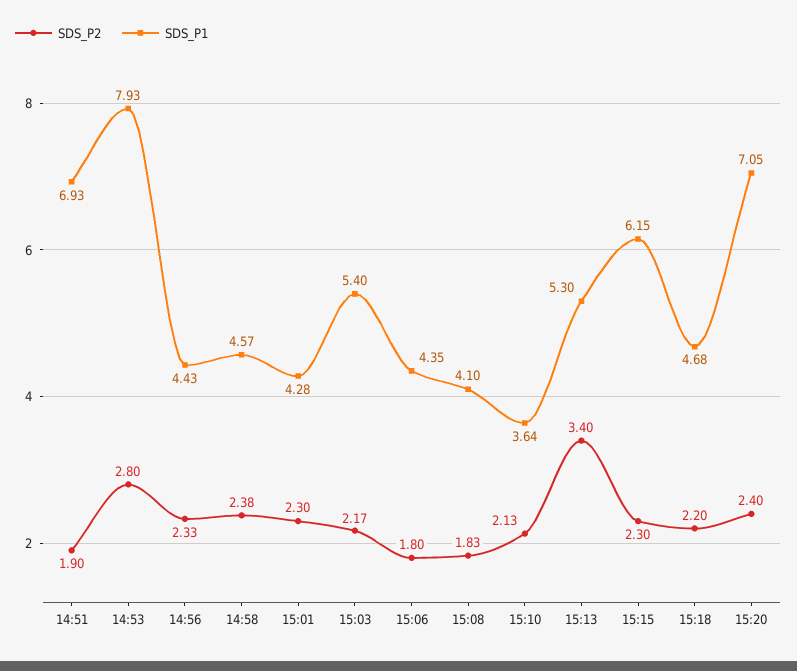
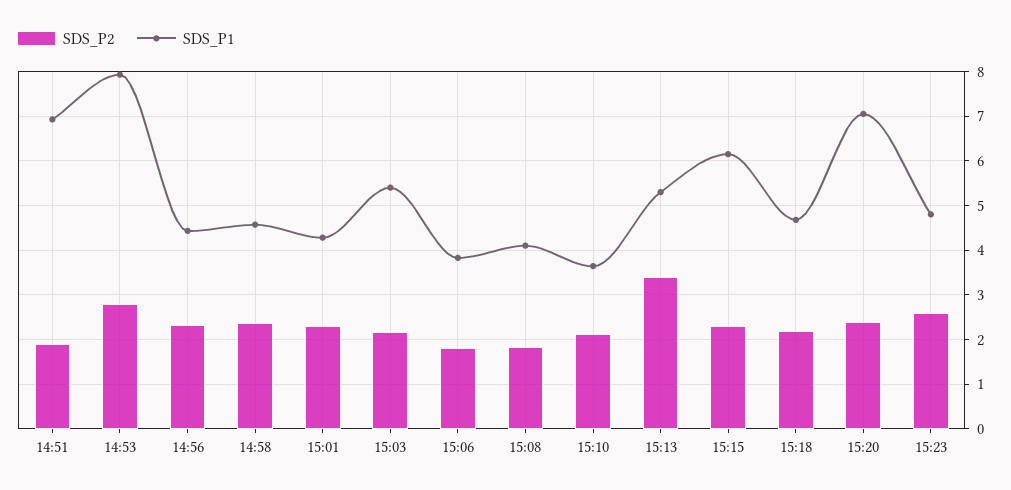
SDS_P1, 15:06: 4.35 -> 3.8
SDS_P2, 15:23: none -> 2.6
SDS_P1, 15:23: none -> 4.8

